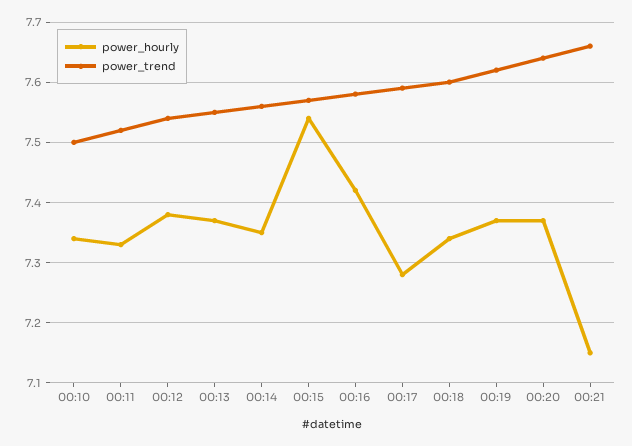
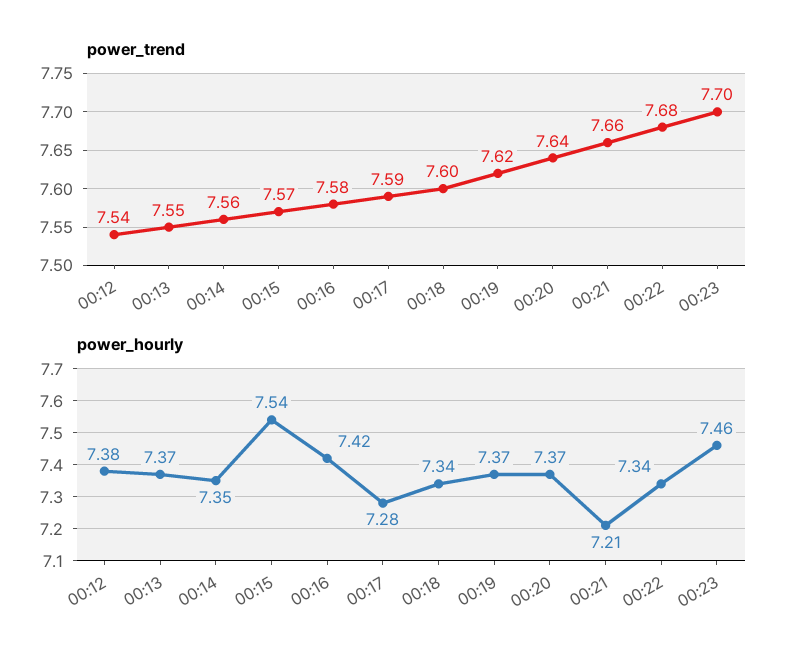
power_hourly, 00:10: 7.34 -> none
power_trend, 00:10: 7.5 -> none
power_hourly, 00:11: 7.33 -> none
power_trend, 00:11: 7.52 -> none
power_hourly, 00:21: 7.15 -> 7.21
power_trend, 00:22: none -> 7.68
power_trend, 00:23: none -> 7.7
power_hourly, 00:22: none -> 7.34
power_hourly, 00:23: none -> 7.46

